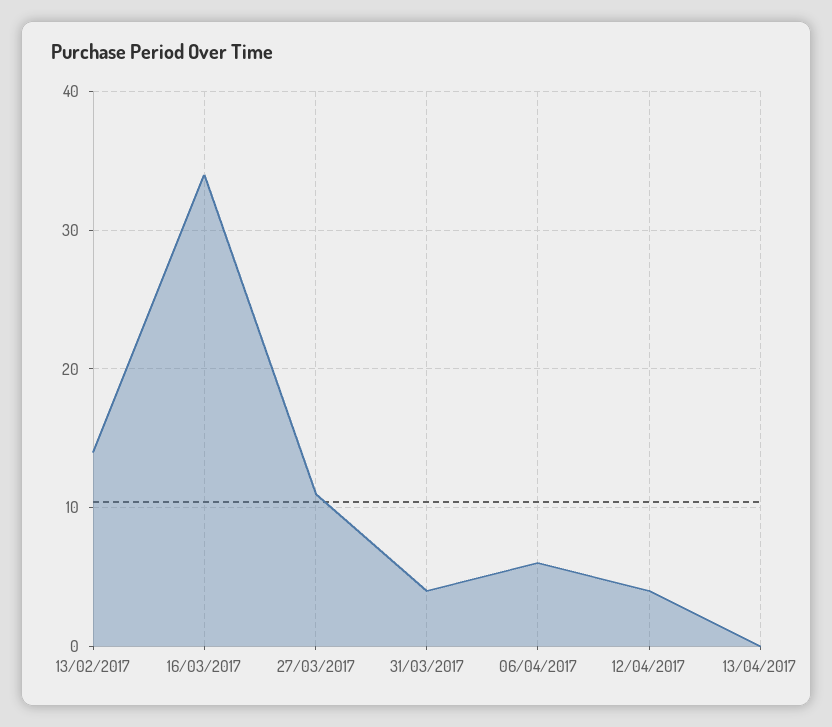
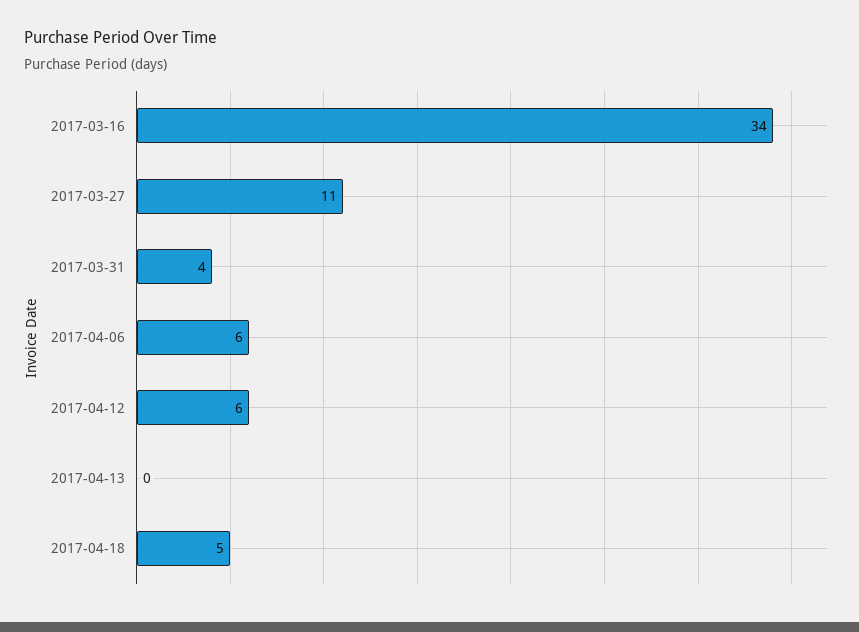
13/02/2017: 14 -> none
12/04/2017: 4 -> 6
2017-04-18: none -> 5

